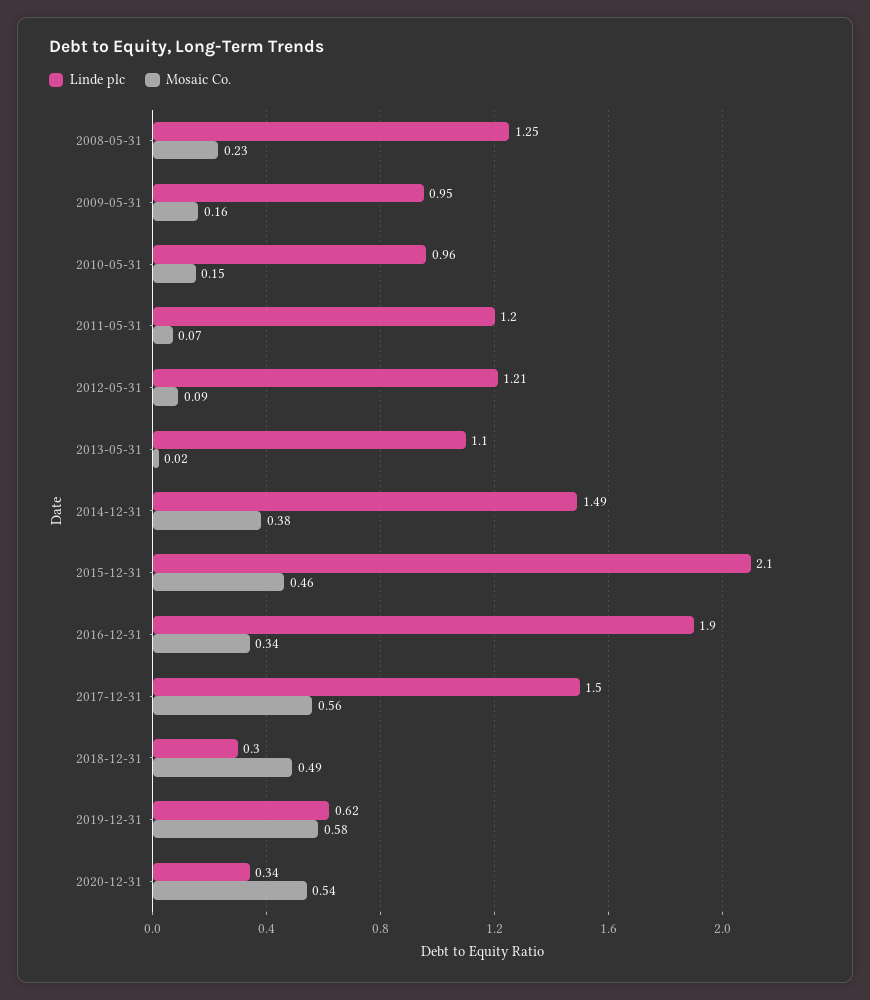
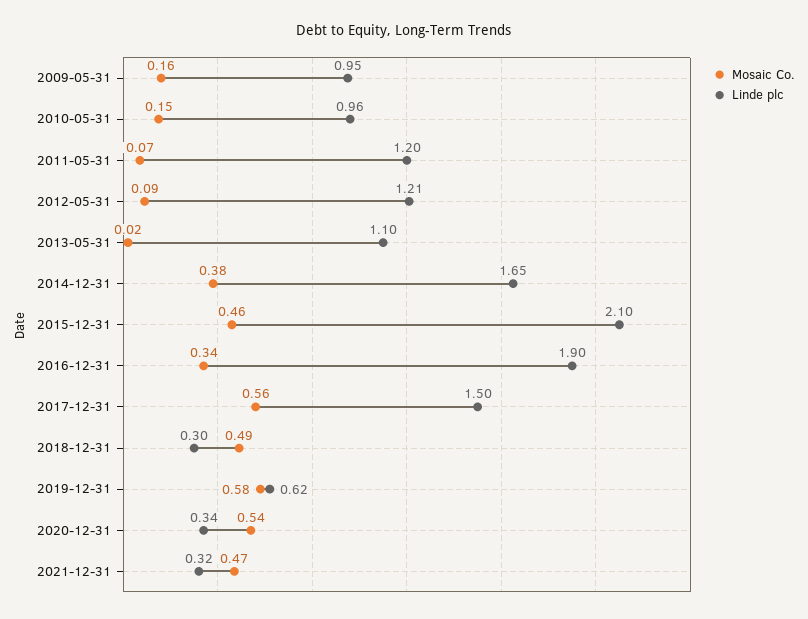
Linde plc, 2008-05-31: 1.25 -> none
Mosaic Co., 2008-05-31: 0.23 -> none
Linde plc, 2014-12-31: 1.49 -> 1.65
Mosaic Co., 2021-12-31: none -> 0.47
Linde plc, 2021-12-31: none -> 0.32

